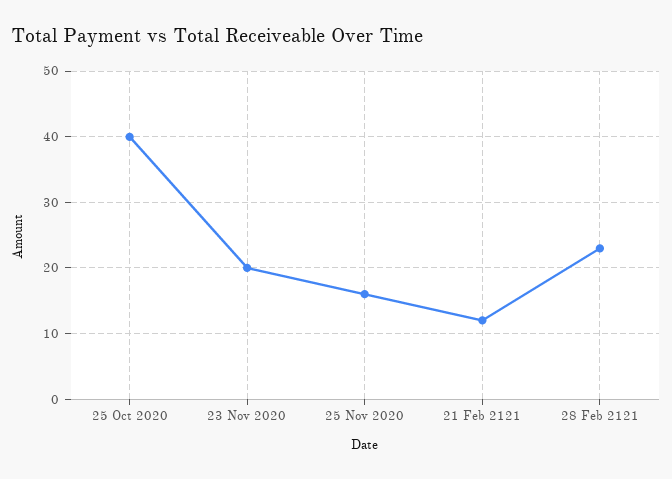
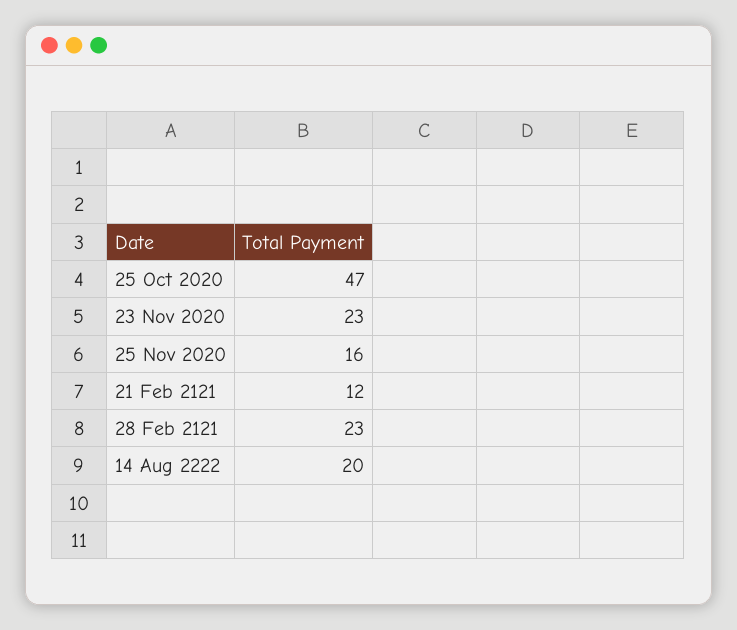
25 Oct 2020: 40 -> 47
23 Nov 2020: 20 -> 23
14 Aug 2222: none -> 20

